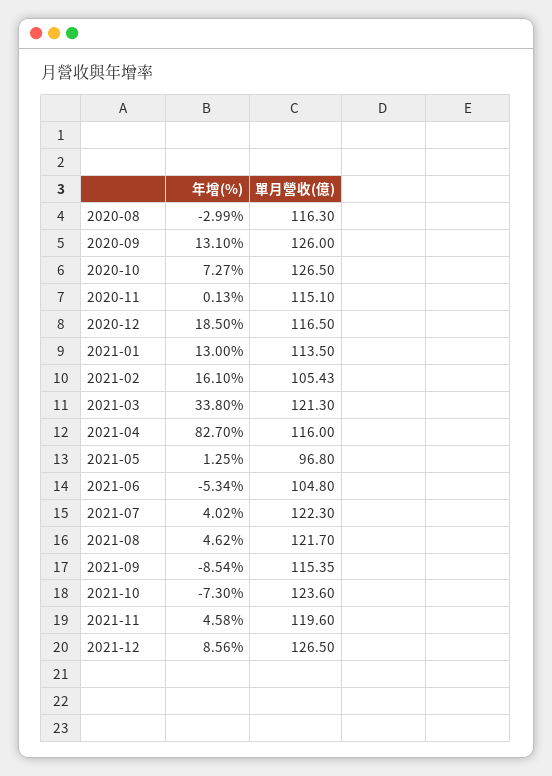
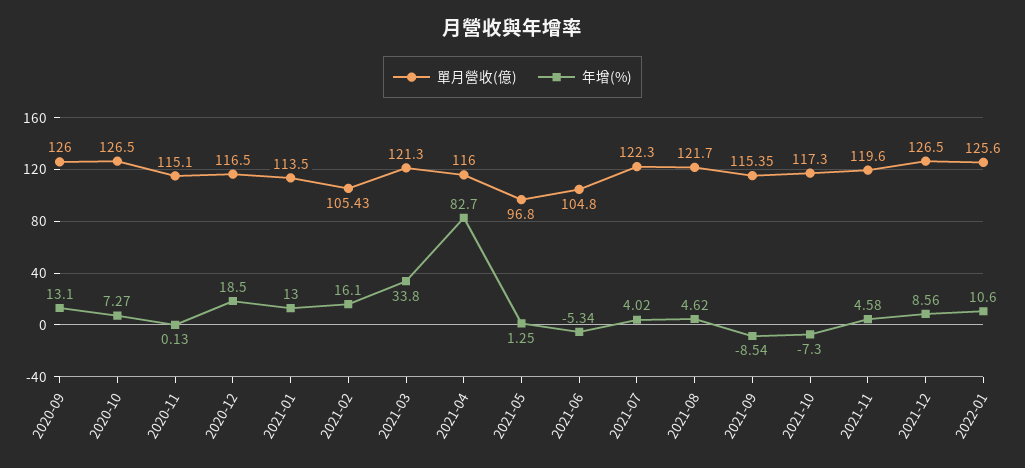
年增(%), 2020-08: -2.99 -> none
單月營收(億), 2020-08: 116.3 -> none
單月營收(億), 2021-10: 123.6 -> 117.3
單月營收(億), 2022-01: none -> 125.6
年增(%), 2022-01: none -> 10.6

